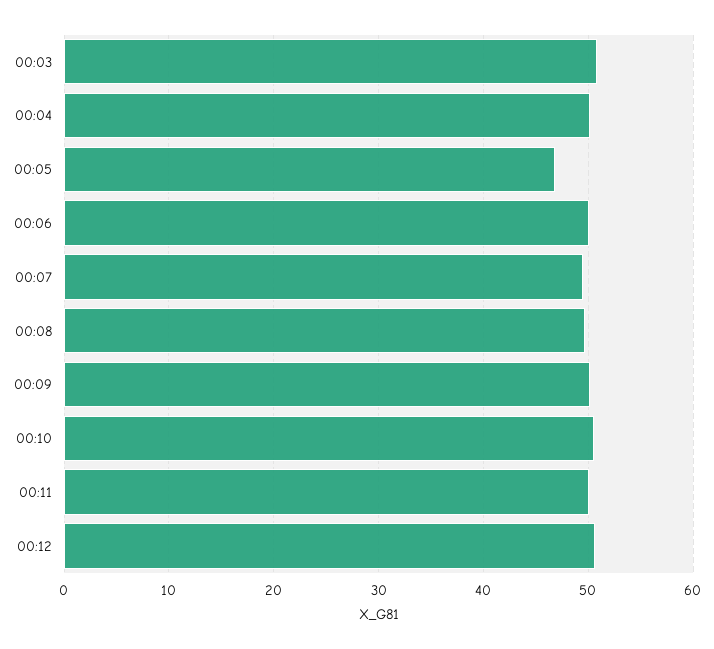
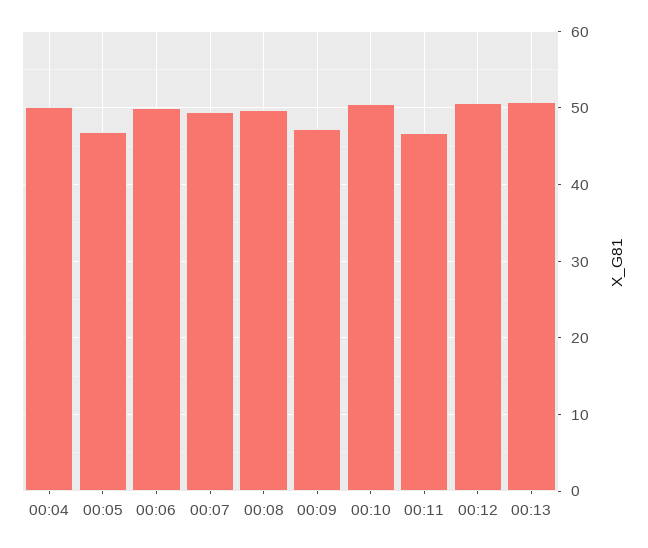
00:03: 51 -> none
00:09: 50 -> 47
00:11: 50 -> 47
00:13: none -> 51

